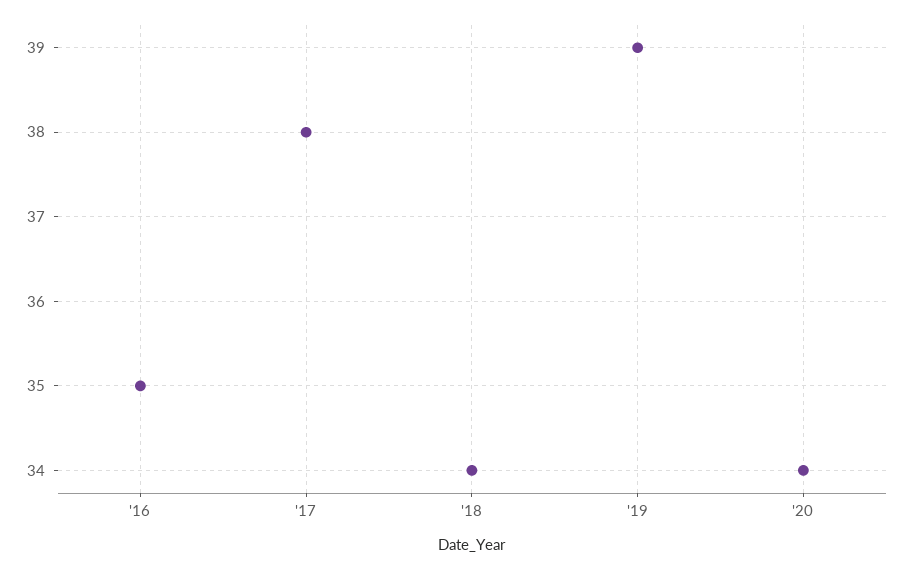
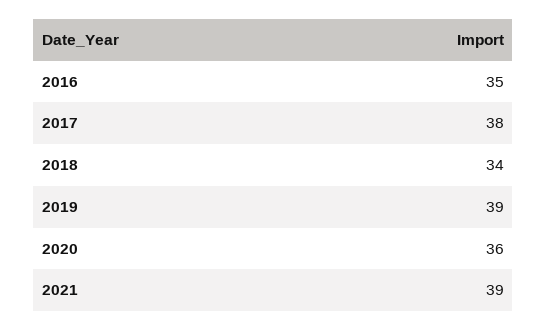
'20: 34 -> 36
2021: none -> 39

